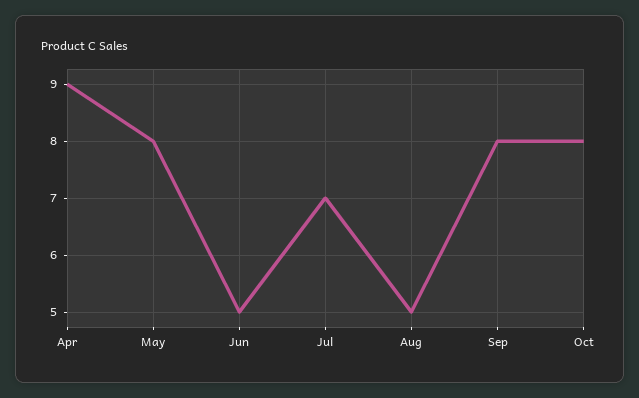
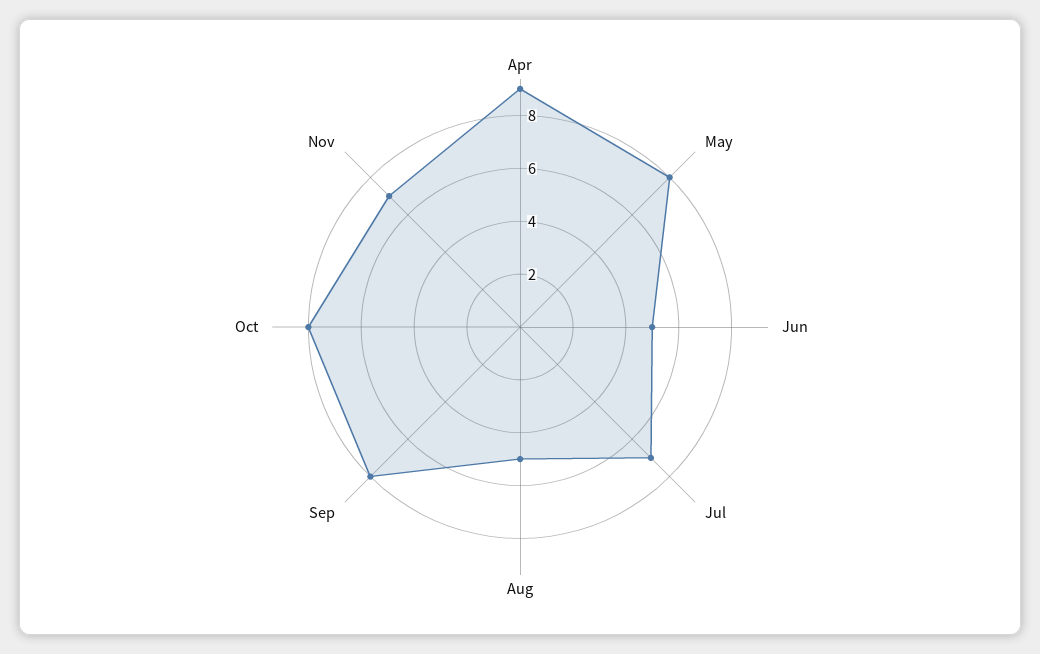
Nov: none -> 7

